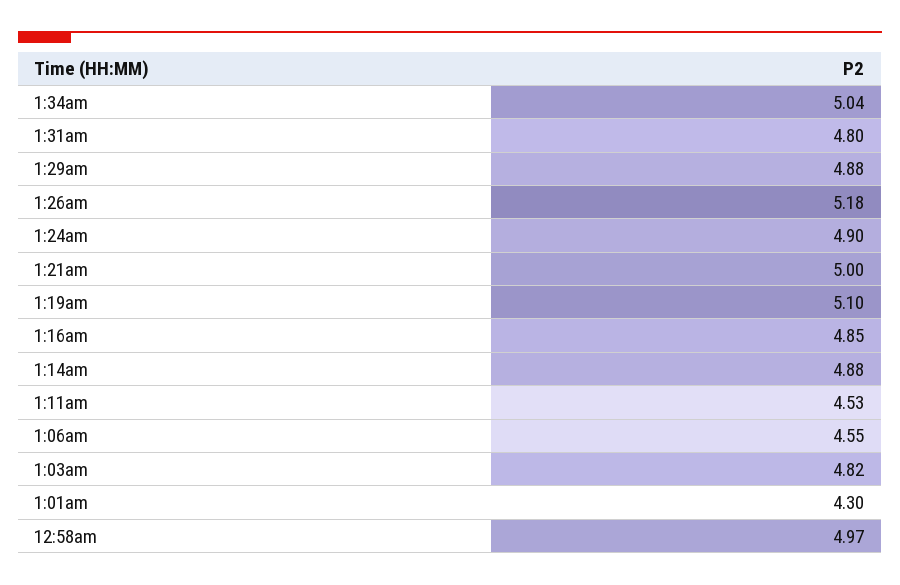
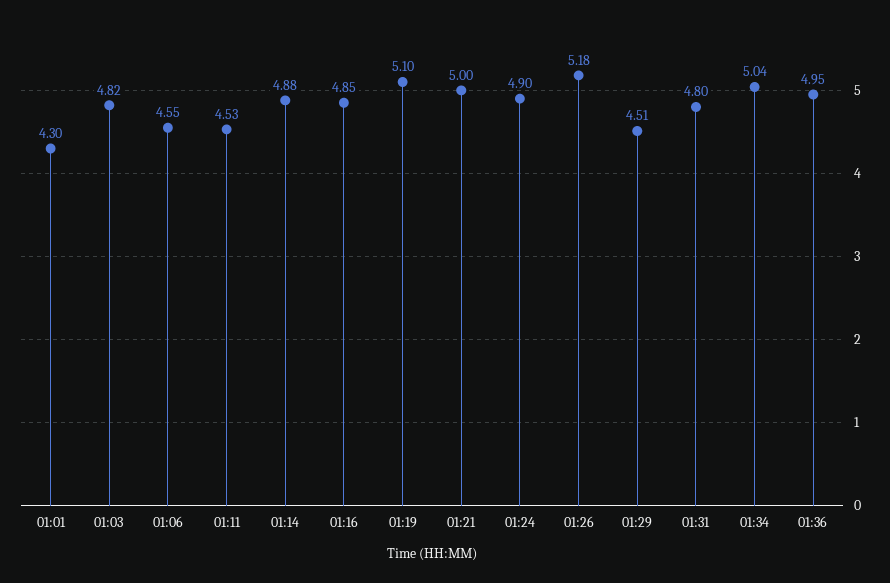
1:29am: 4.88 -> 4.51
12:58am: 4.97 -> none
01:36: none -> 4.95

